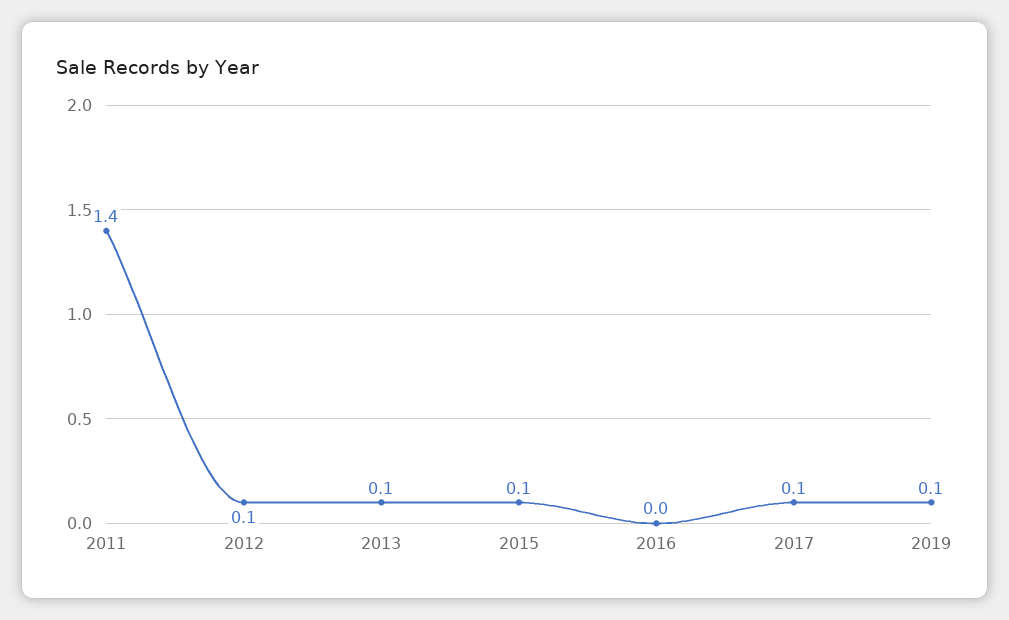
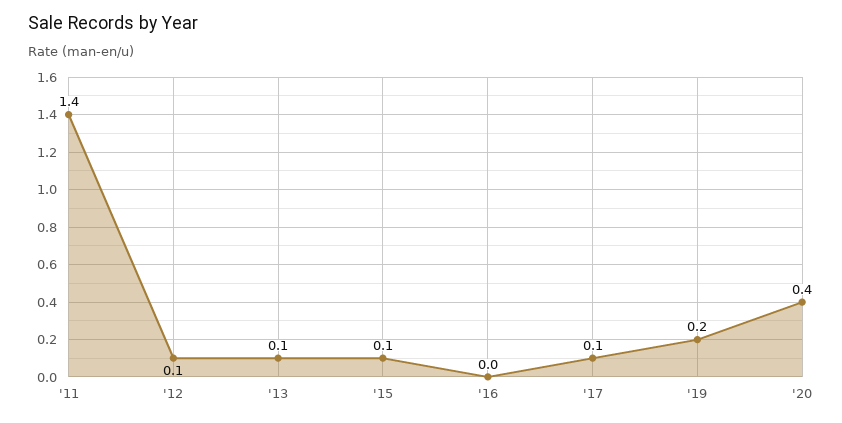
2019: 0.1 -> 0.2
'20: none -> 0.4

